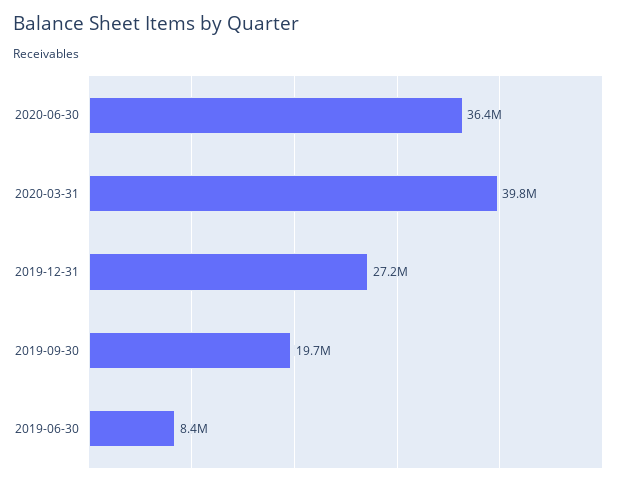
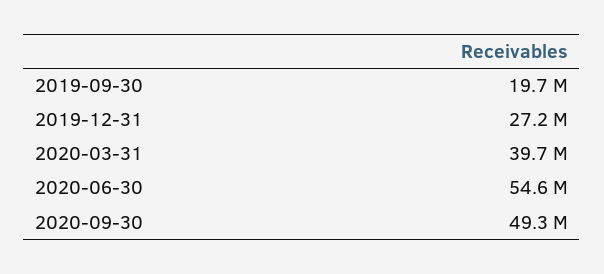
2020-06-30: 36400000 -> 54600000
2020-03-31: 39800000 -> 39700000
2019-06-30: 8400000 -> none
2020-09-30: none -> 49300000

